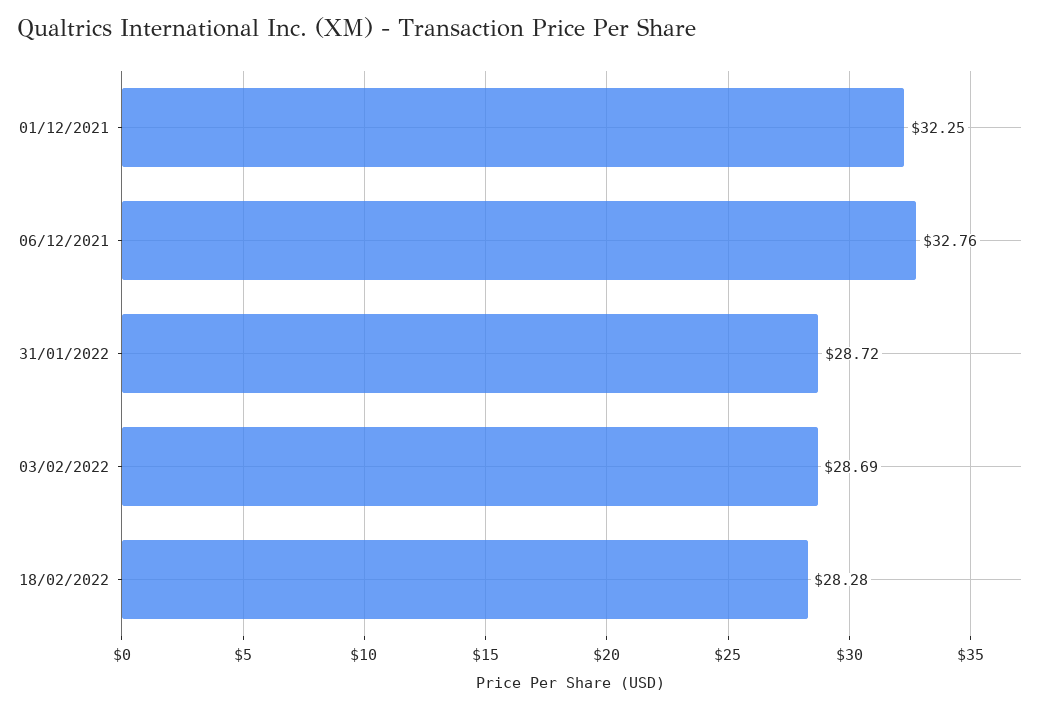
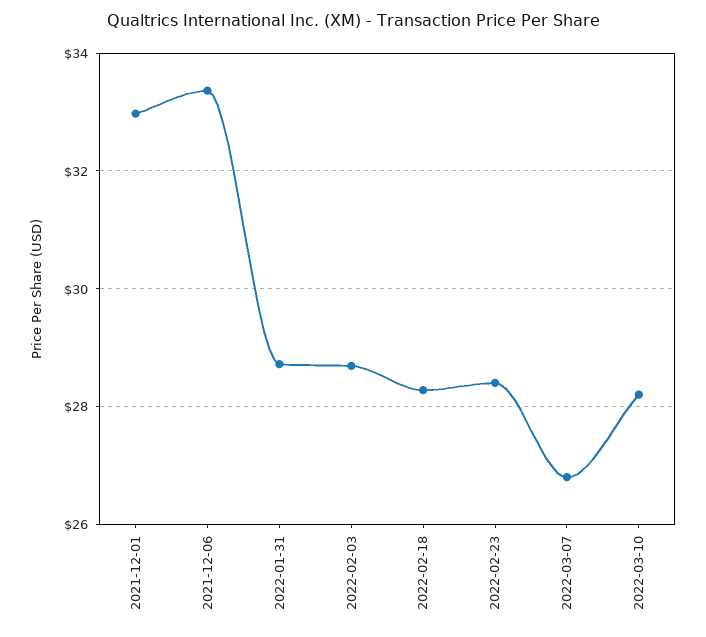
01/12/2021: 32.25 -> 33
06/12/2021: 32.76 -> 33.4
2022-02-23: none -> 28.4
2022-03-07: none -> 26.8
2022-03-10: none -> 28.2

